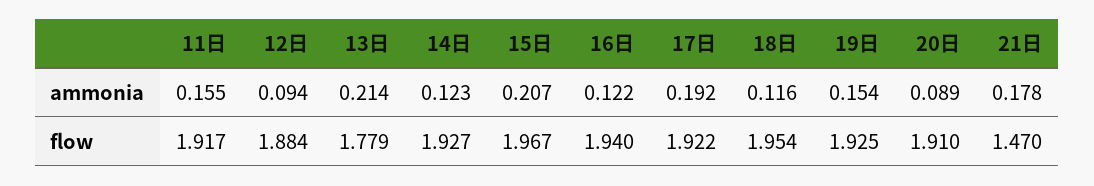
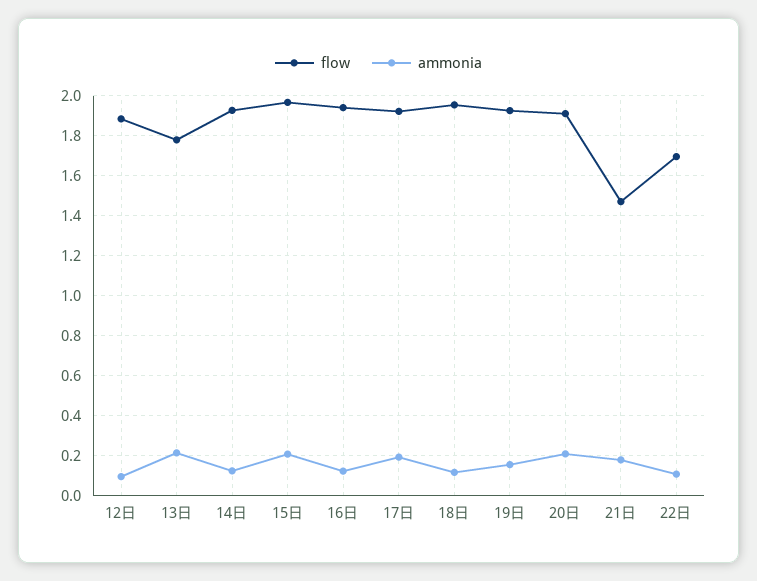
ammonia, 11日: 0.155 -> none
ammonia, 20日: 0.089 -> 0.2
flow, 11日: 1.917 -> none
flow, 22日: none -> 1.7
ammonia, 22日: none -> 0.1

